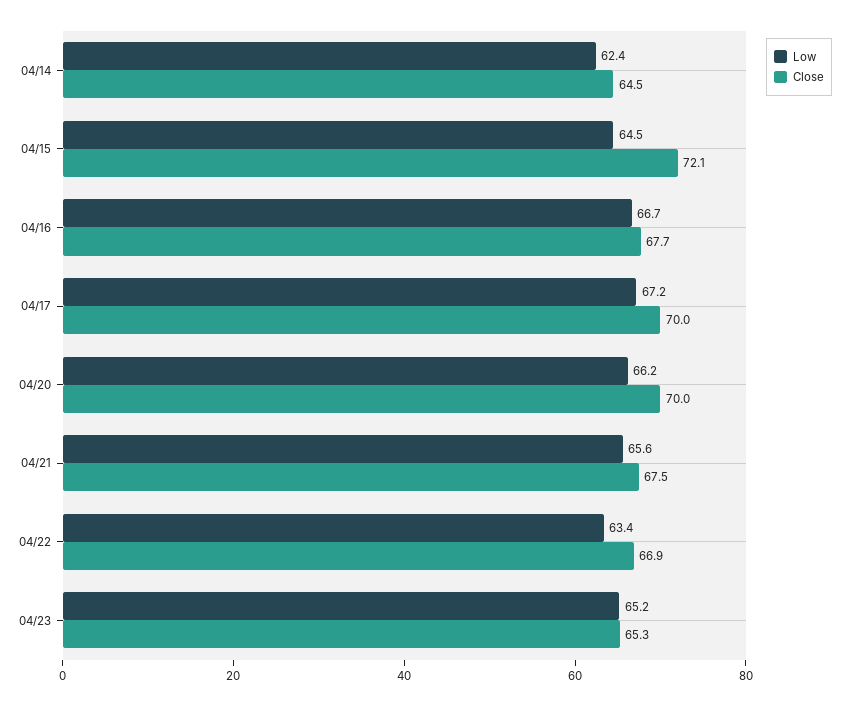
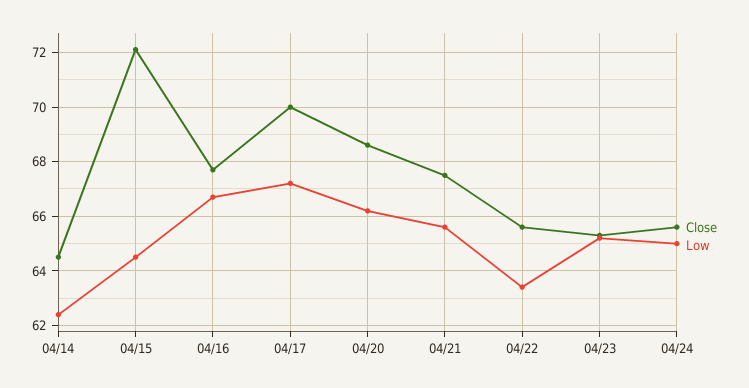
Close, 04/20: 70 -> 68.5
Close, 04/22: 66.9 -> 65.5
Close, 04/24: none -> 65.5
Low, 04/24: none -> 65

